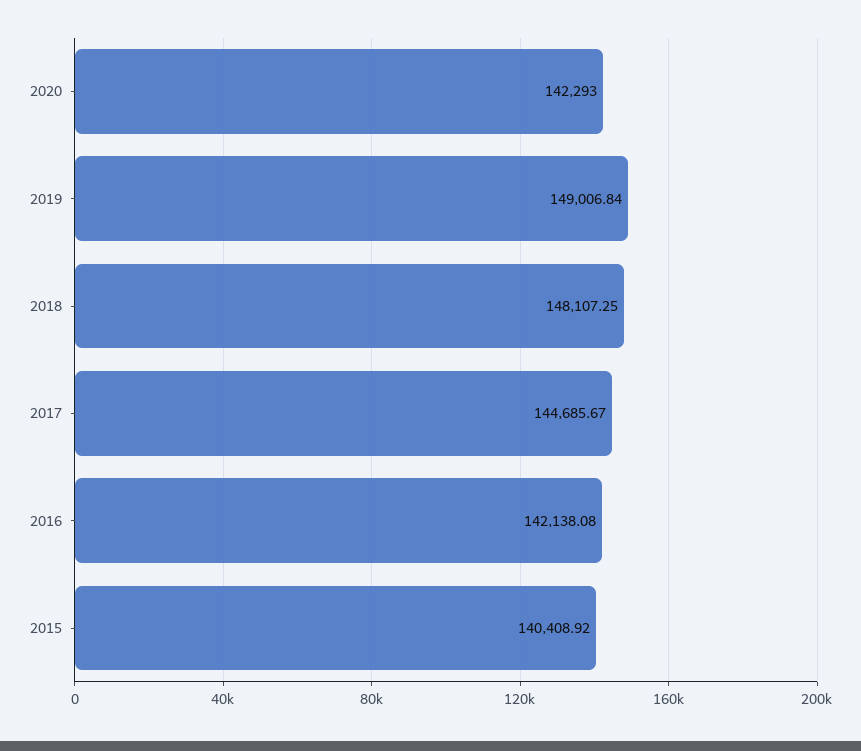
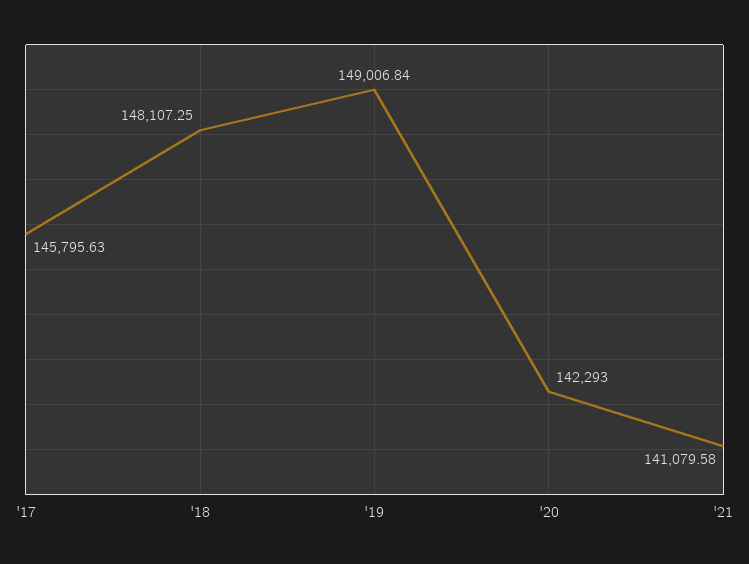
2017: 144685.67 -> 145795.63
2016: 142138.08 -> none
2015: 140408.92 -> none
'21: none -> 141079.58

